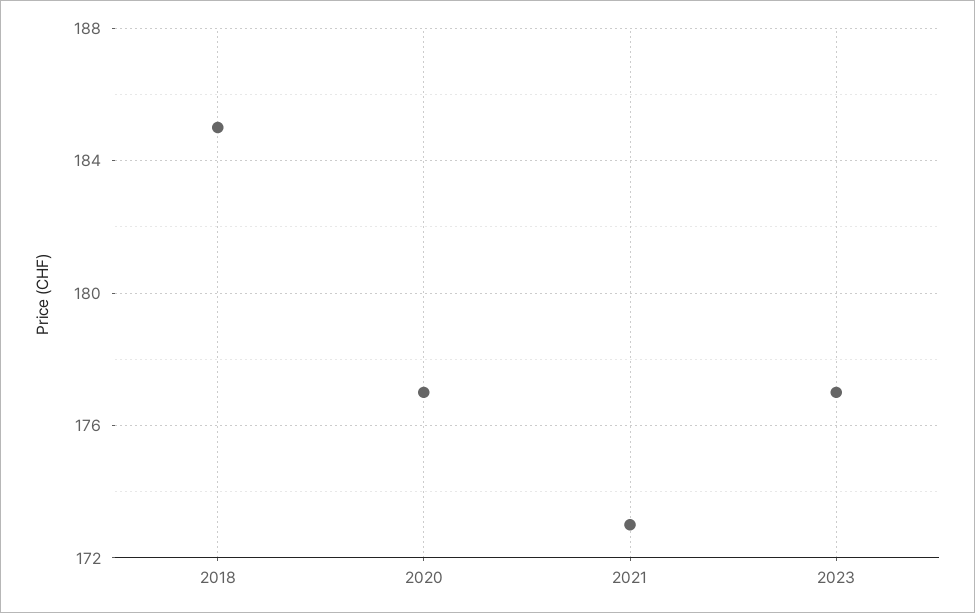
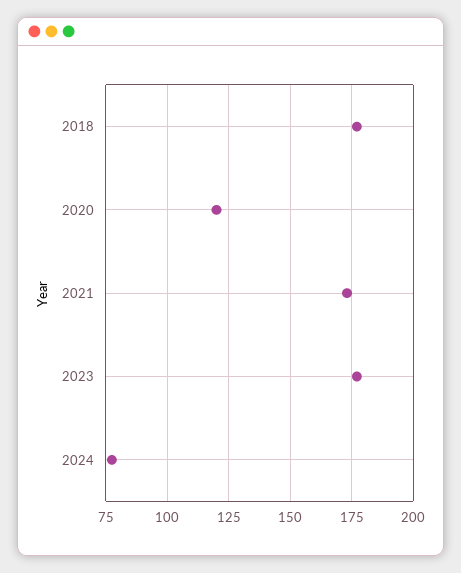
2018: 185 -> 177.5
2020: 177 -> 120
2024: none -> 77.5

